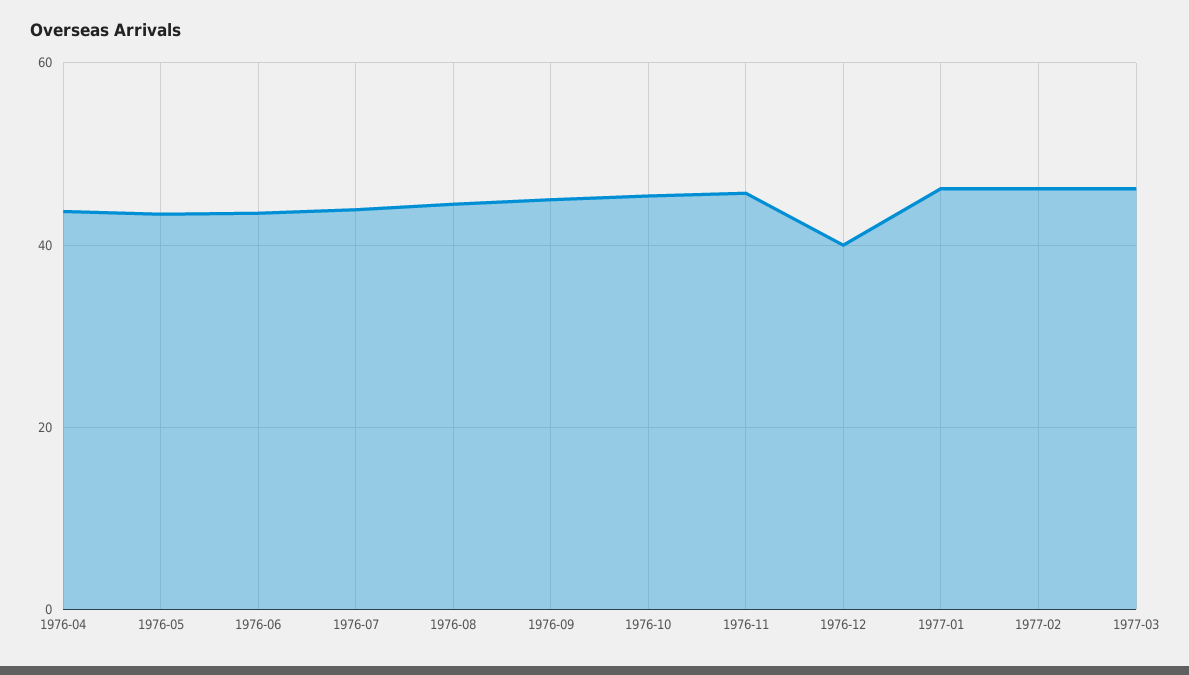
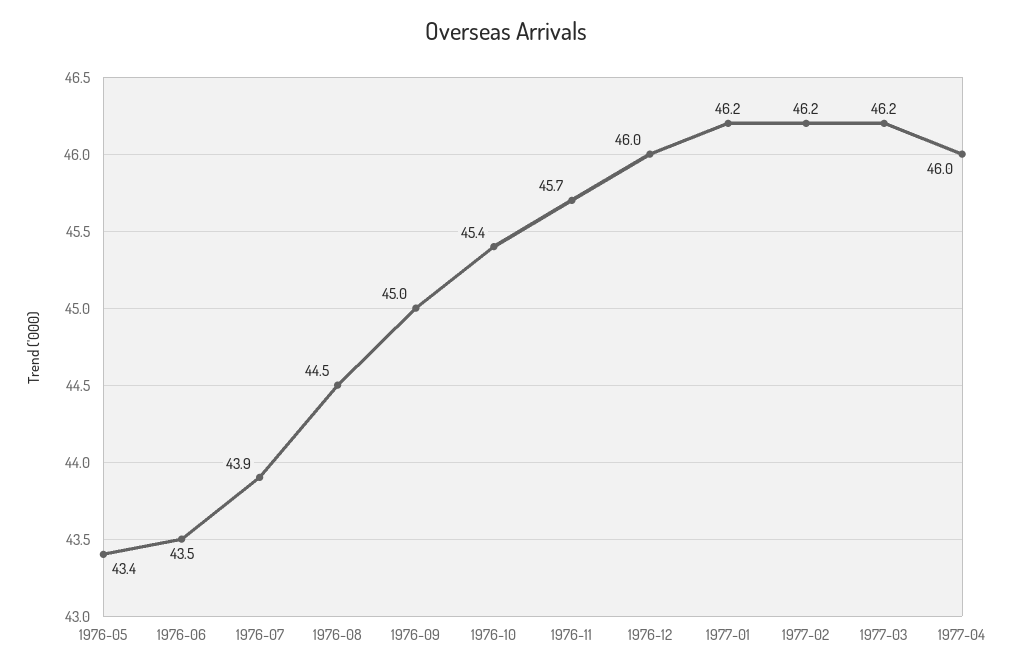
1976-04: 44 -> none
1976-12: 40 -> 46
1977-04: none -> 46

